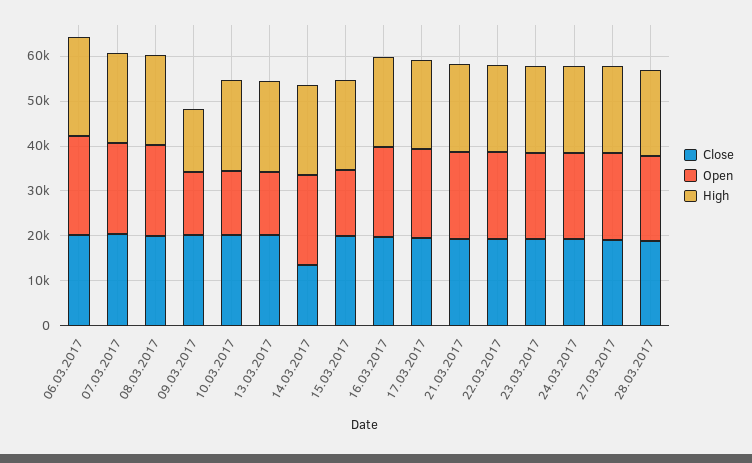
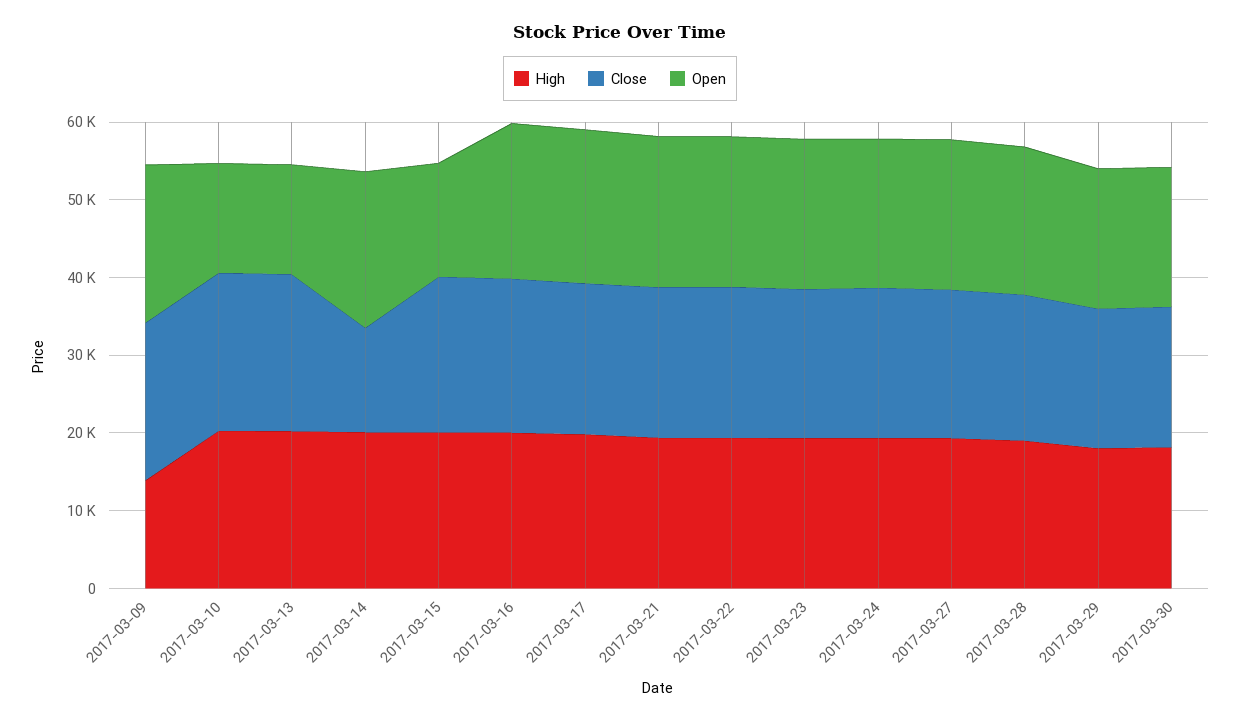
Close, 06.03.2017: 20000 -> none
Open, 06.03.2017: 22000 -> none
High, 06.03.2017: 22000 -> none
Close, 07.03.2017: 20000 -> none
Open, 07.03.2017: 20000 -> none
High, 07.03.2017: 20000 -> none
Close, 08.03.2017: 20000 -> none
Open, 08.03.2017: 20000 -> none
High, 08.03.2017: 20000 -> none
Open, 09.03.2017: 14000 -> 20000
High, 2017-03-29: none -> 18000
Close, 2017-03-29: none -> 18000
Open, 2017-03-29: none -> 18000
High, 2017-03-30: none -> 18000
Close, 2017-03-30: none -> 18000
Open, 2017-03-30: none -> 18000

